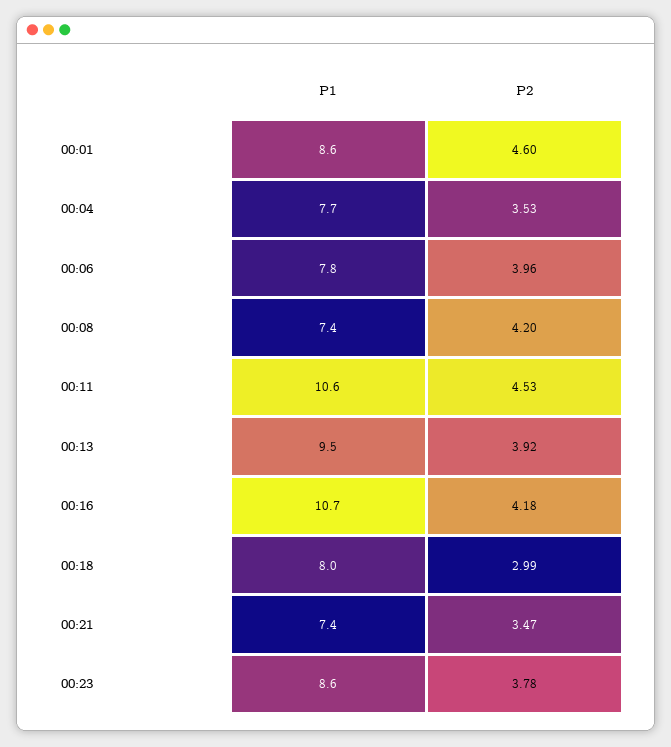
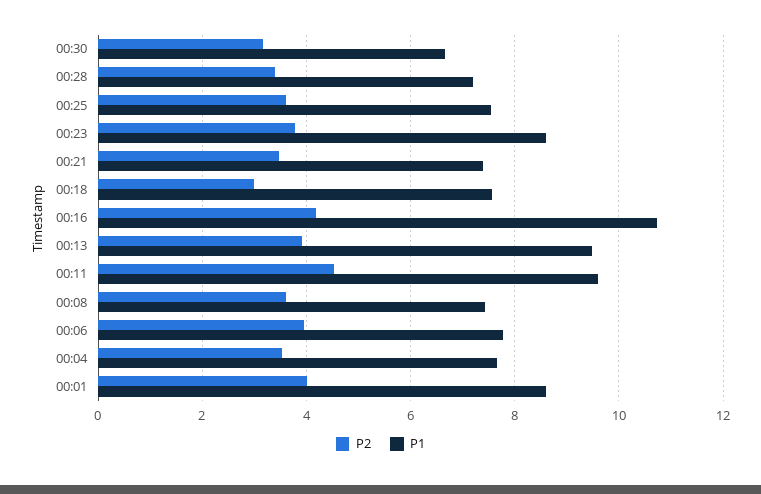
P2, 00:01: 4.6 -> 4
P2, 00:08: 4.2 -> 3.6
P1, 00:11: 10.6 -> 9.6
P1, 00:18: 8 -> 7.6
P2, 00:30: none -> 3.2
P1, 00:30: none -> 6.6
P2, 00:28: none -> 3.4
P1, 00:28: none -> 7.2
P2, 00:25: none -> 3.6
P1, 00:25: none -> 7.6

